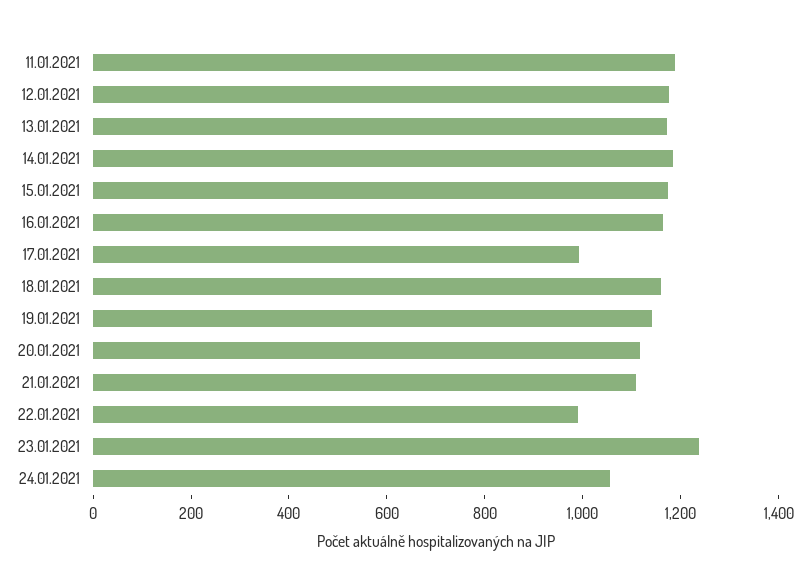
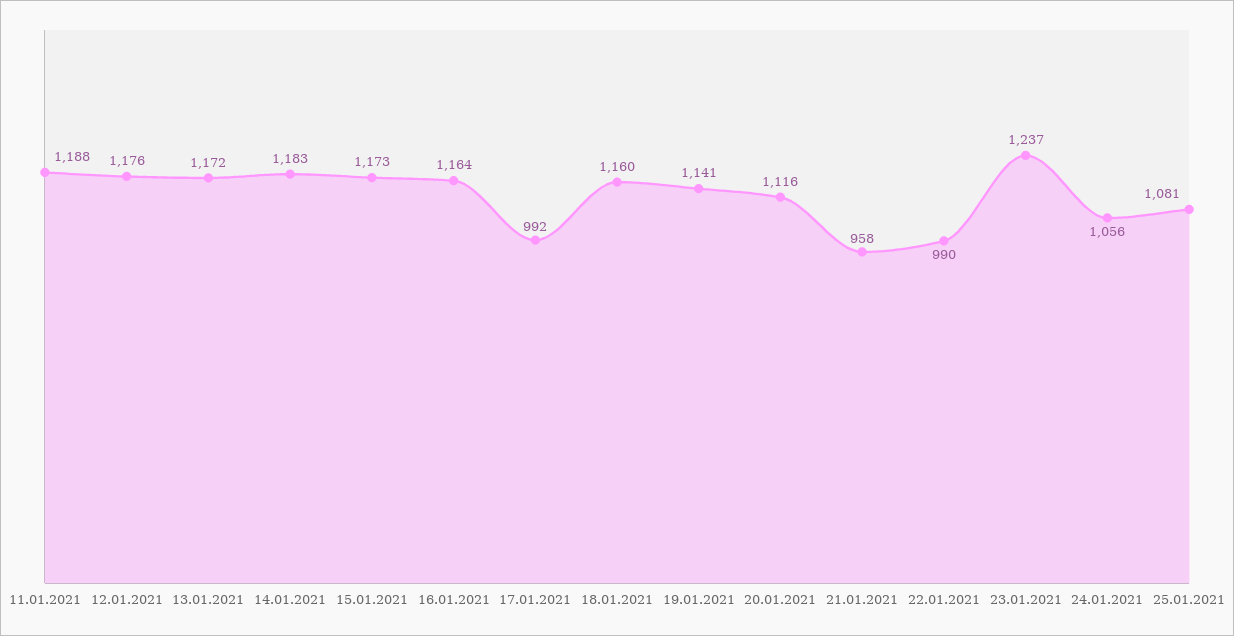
21.01.2021: 1100 -> 958
25.01.2021: none -> 1081

